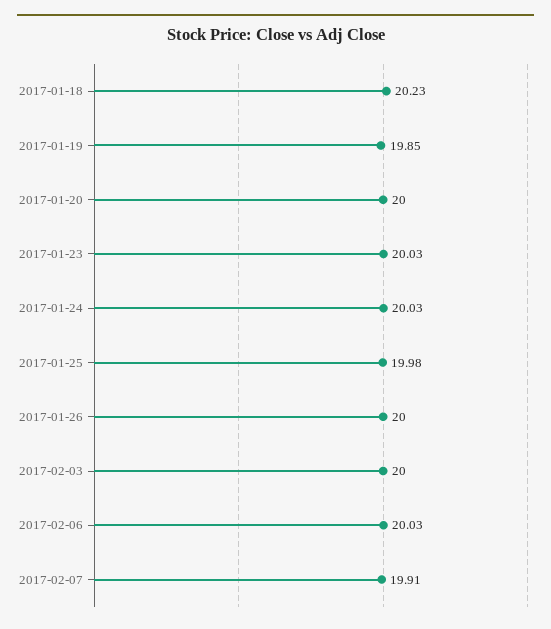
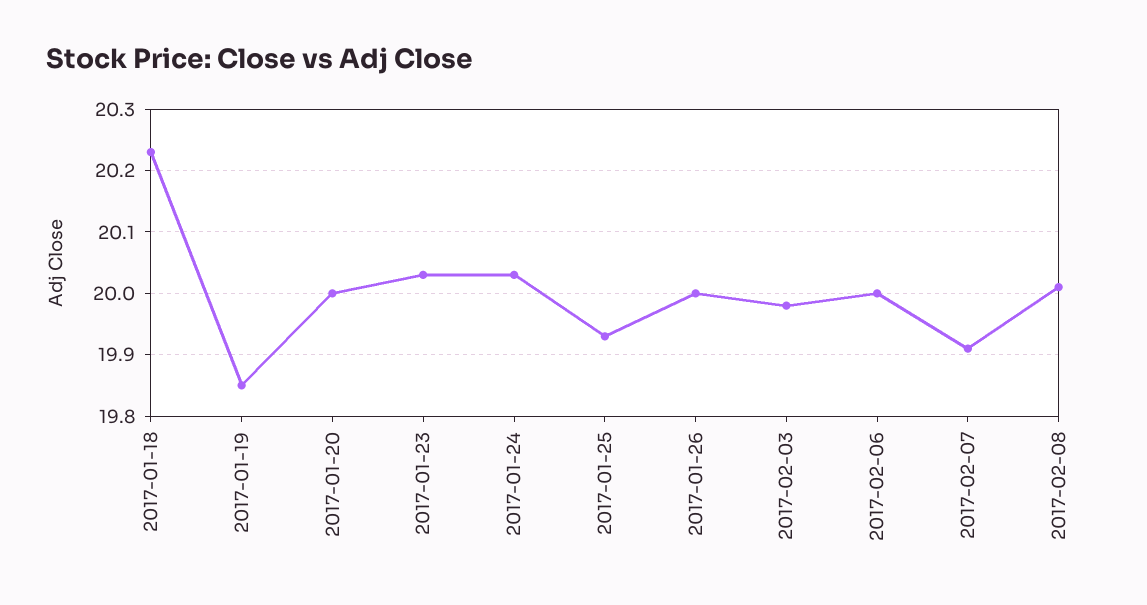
2017-01-25: 19.98 -> 19.93
2017-02-03: 20 -> 19.98
2017-02-06: 20.03 -> 20
2017-02-08: none -> 20.01

